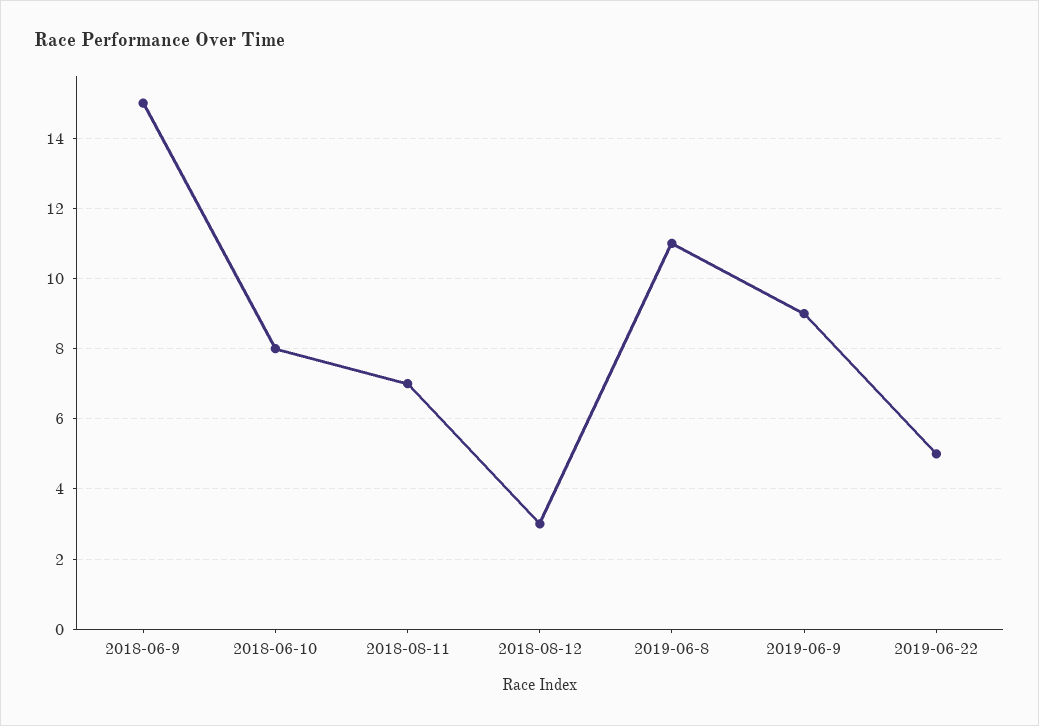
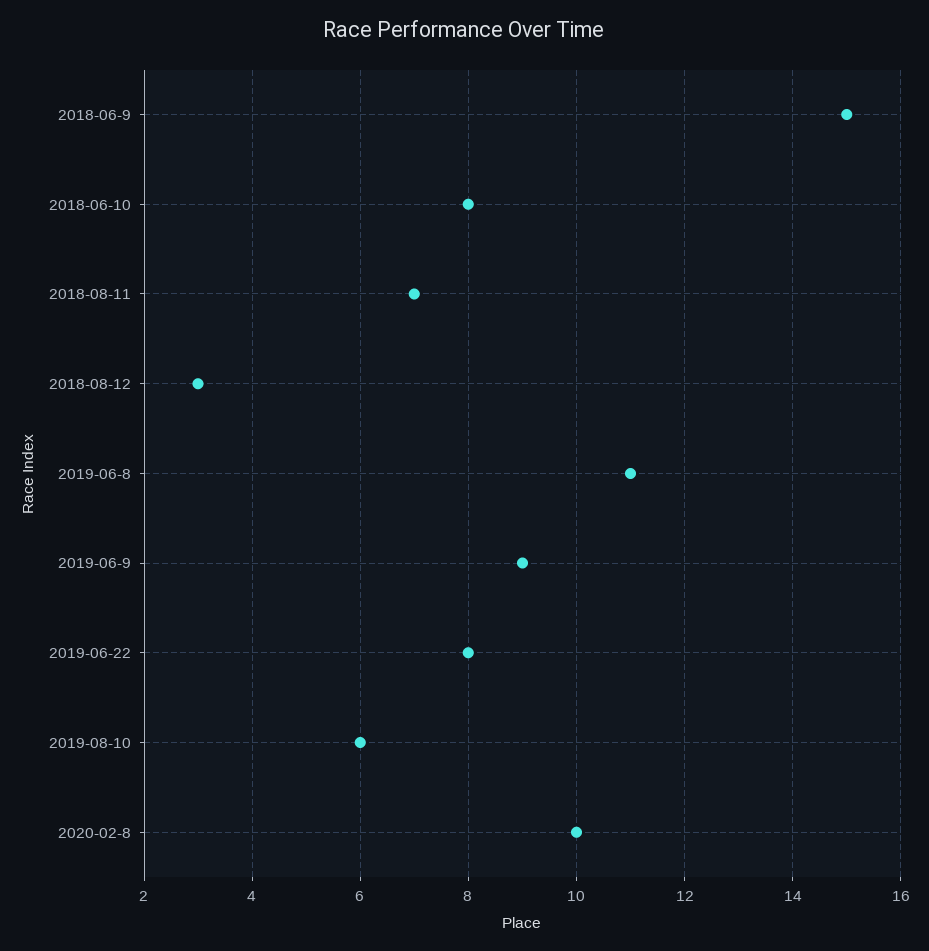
2019-06-22: 5 -> 8
2019-08-10: none -> 6
2020-02-8: none -> 10

